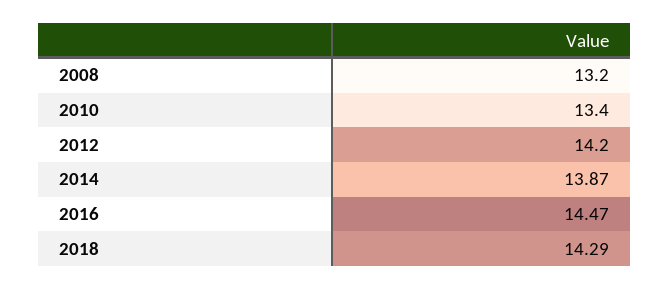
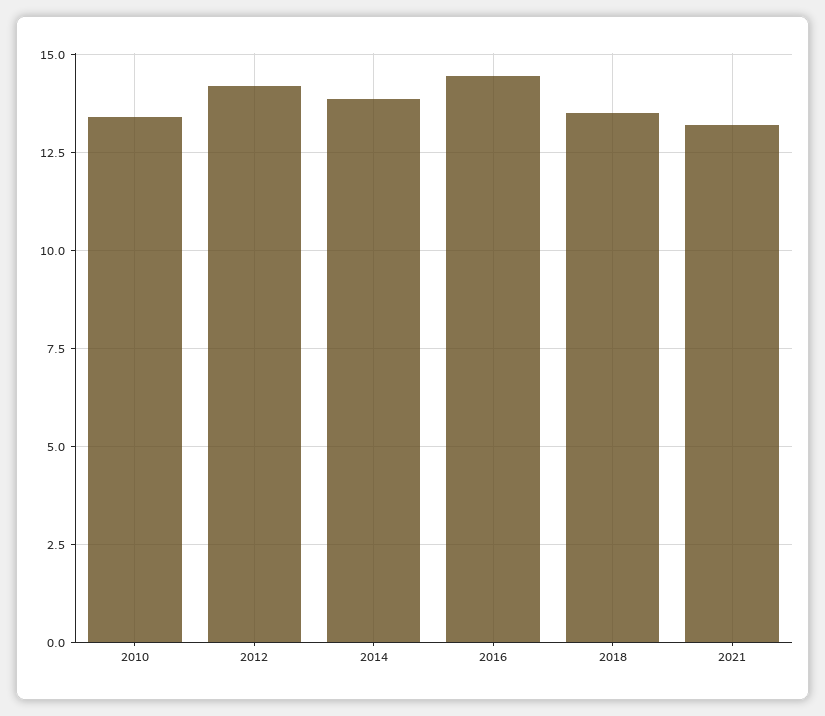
2008: 13.2 -> none
2018: 14.29 -> 13.5
2021: none -> 13.25

